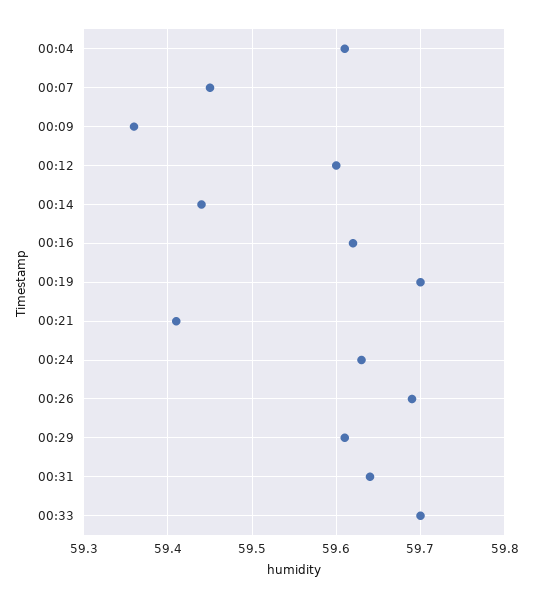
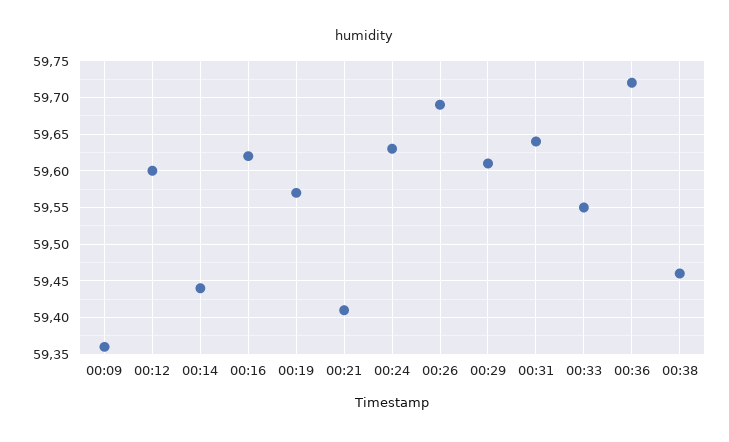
00:04: 59.61 -> none
00:07: 59.45 -> none
00:19: 59.7 -> 59.57
00:33: 59.7 -> 59.55
00:36: none -> 59.72
00:38: none -> 59.46

